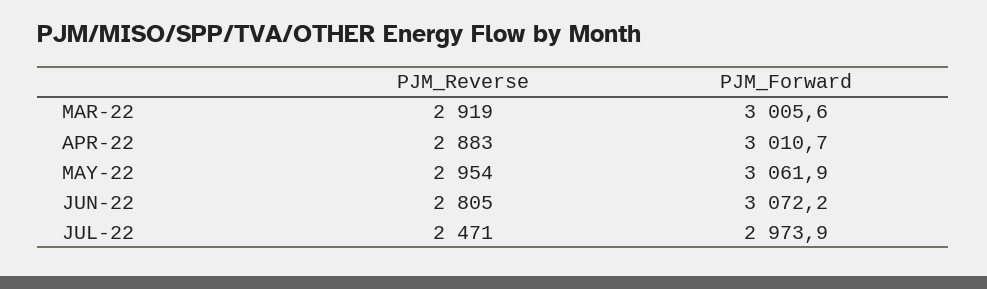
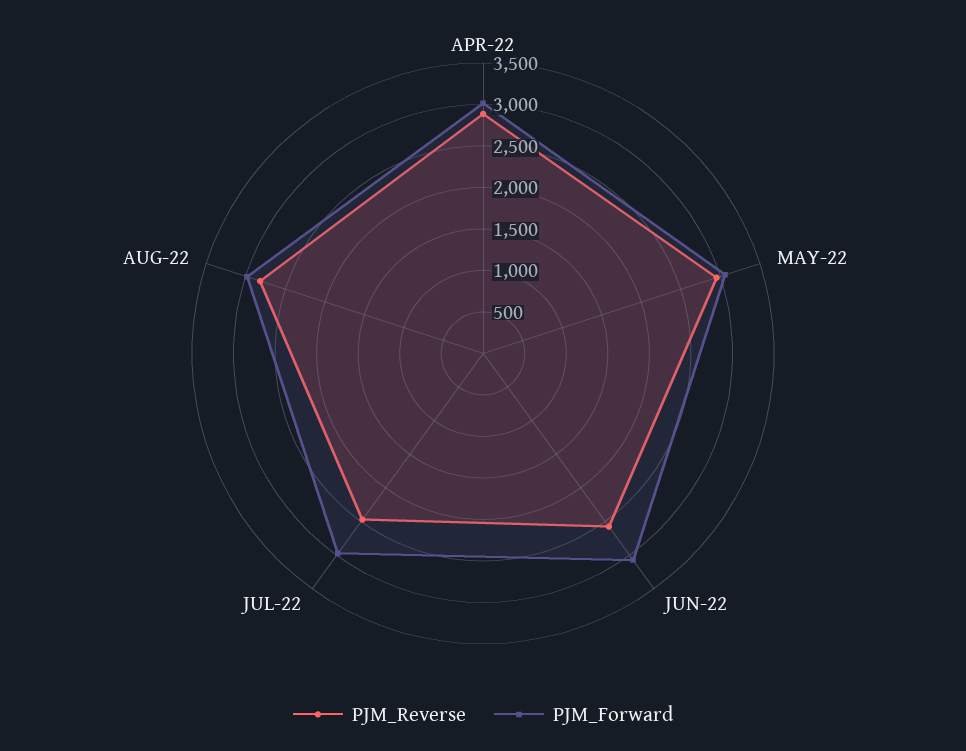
PJM_Reverse, MAR-22: 2919 -> none
PJM_Forward, MAR-22: 3005.6 -> none
PJM_Reverse, JUN-22: 2805 -> 2600
PJM_Reverse, AUG-22: none -> 2800
PJM_Forward, AUG-22: none -> 3000

